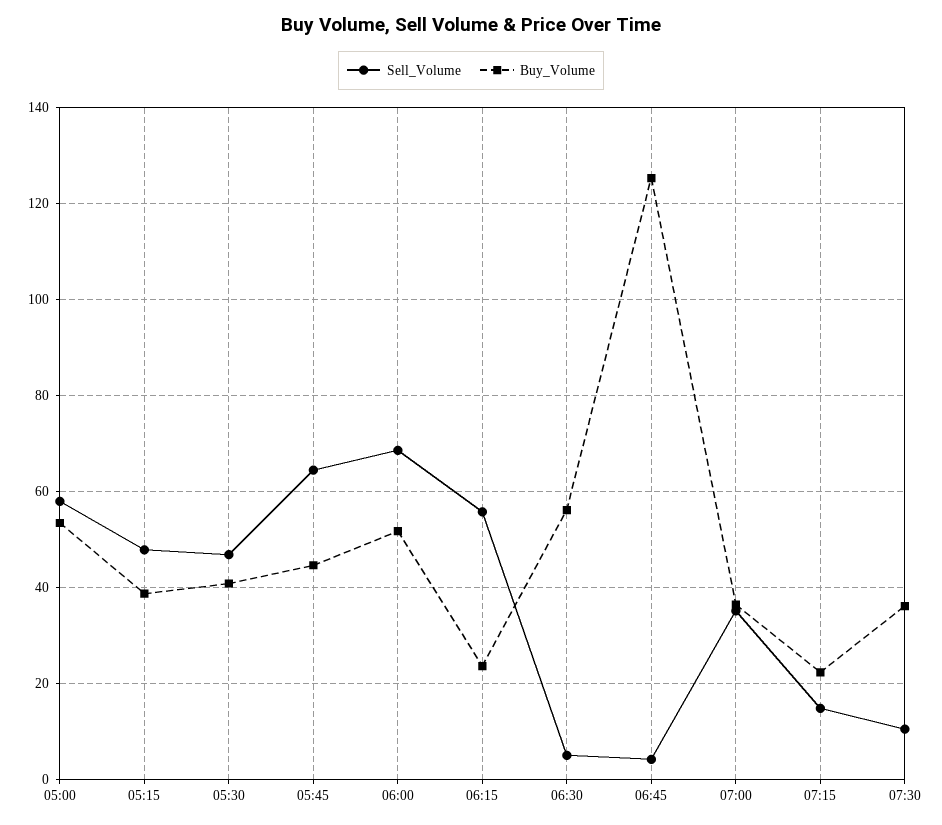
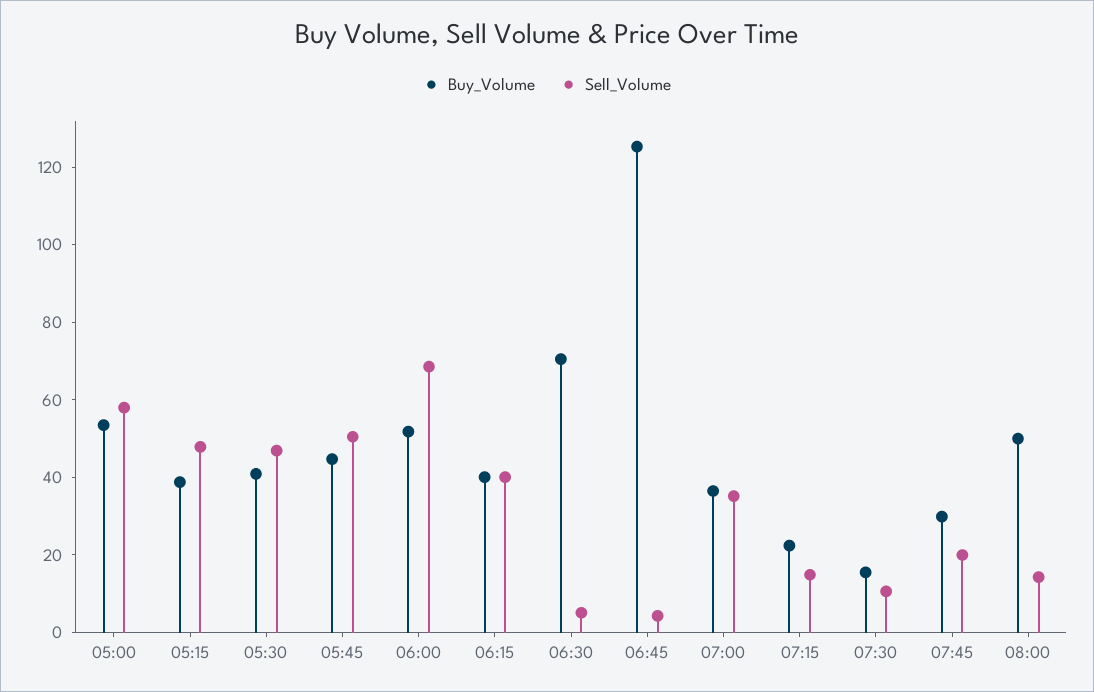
Sell_Volume, 05:45: 64 -> 50
Sell_Volume, 06:15: 56 -> 40
Buy_Volume, 06:15: 24 -> 40
Buy_Volume, 06:30: 56 -> 70
Buy_Volume, 07:30: 36 -> 15
Buy_Volume, 07:45: none -> 30
Sell_Volume, 07:45: none -> 20
Buy_Volume, 08:00: none -> 50
Sell_Volume, 08:00: none -> 15

